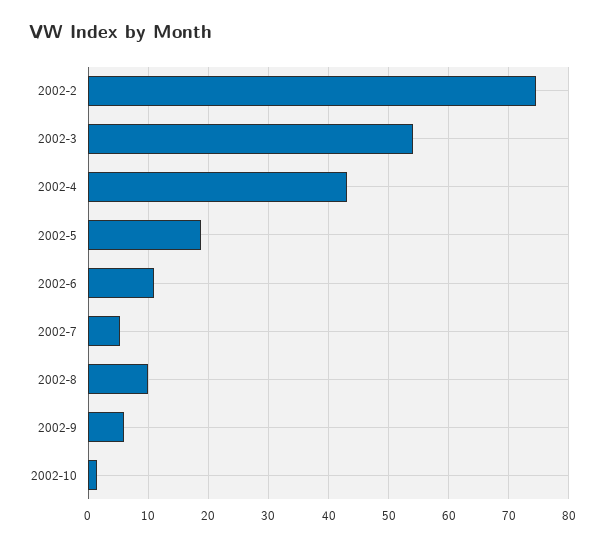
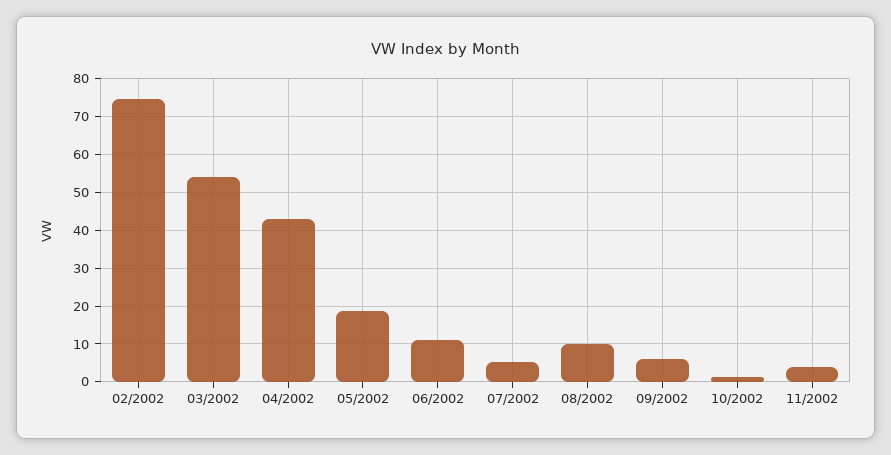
11/2002: none -> 4

